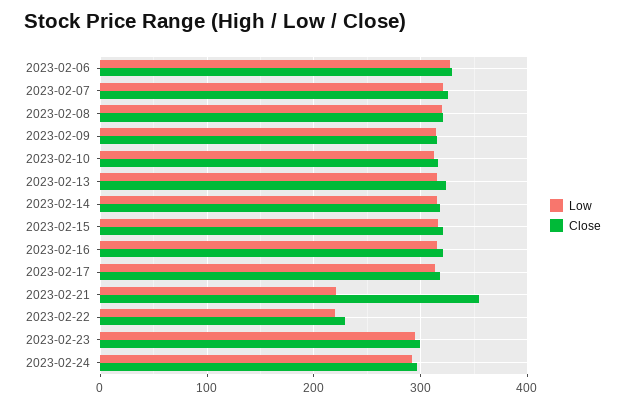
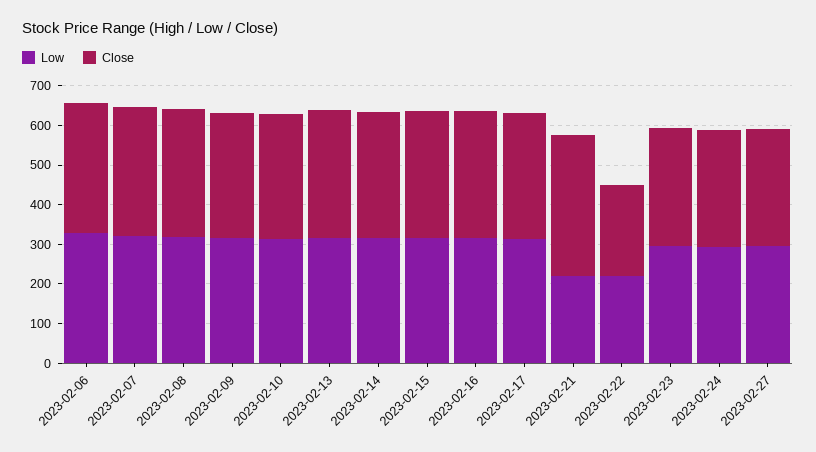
Low, 2023-02-27: none -> 300
Close, 2023-02-27: none -> 300

